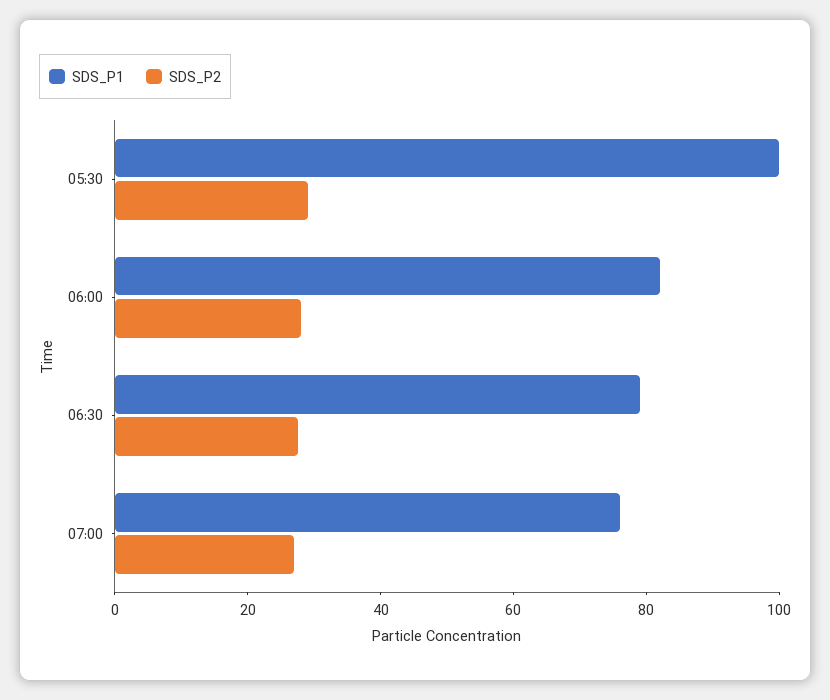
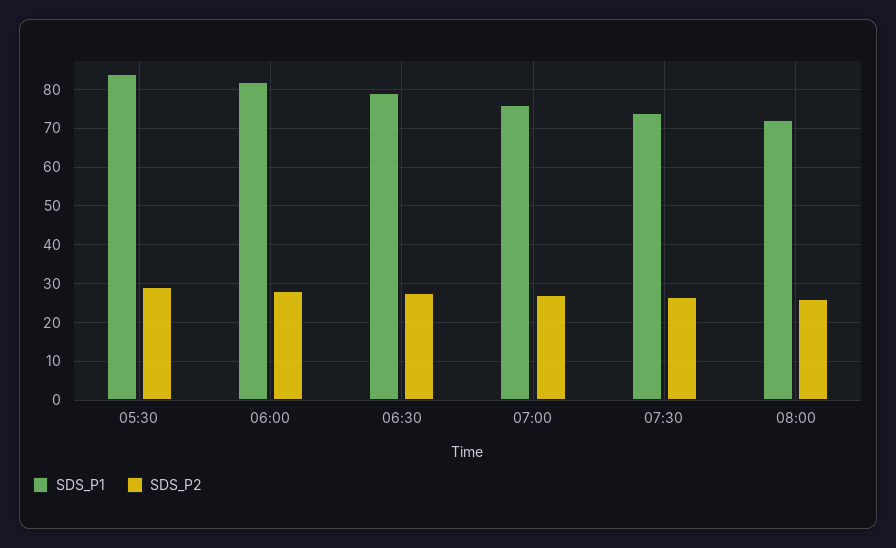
SDS_P1, 05:30: 100 -> 84
SDS_P1, 07:30: none -> 74
SDS_P2, 07:30: none -> 26
SDS_P1, 08:00: none -> 72
SDS_P2, 08:00: none -> 26

